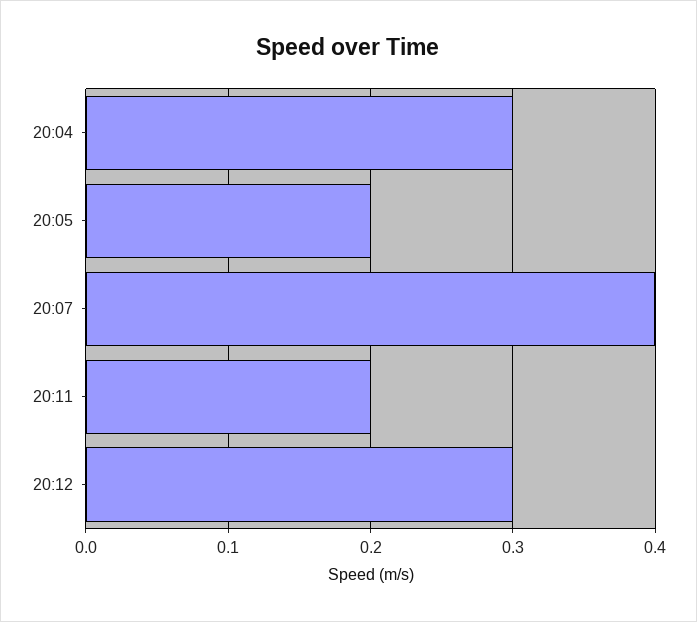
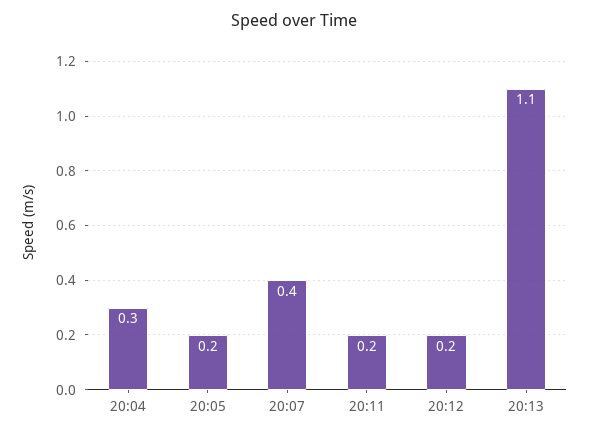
20:12: 0.3 -> 0.2
20:13: none -> 1.1

